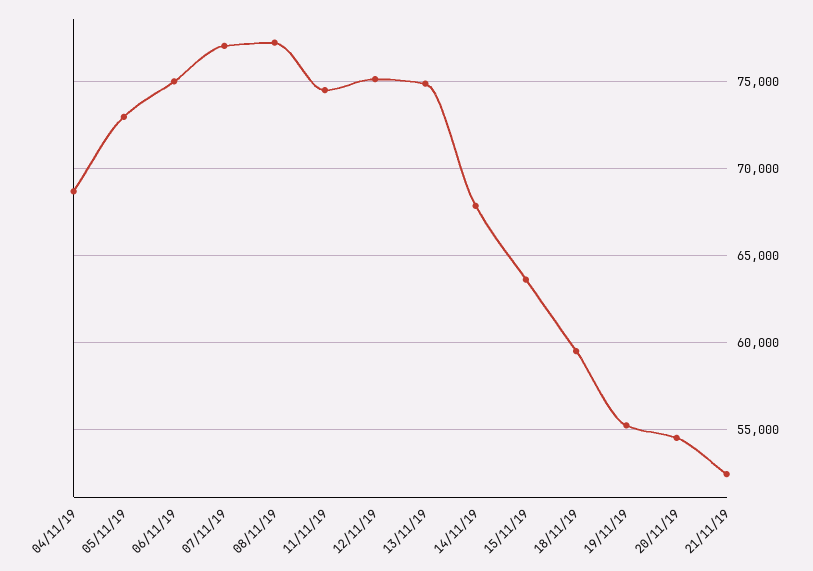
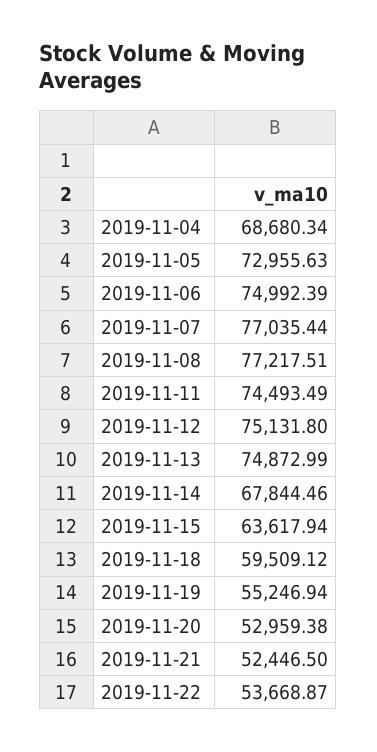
20/11/19: 54500 -> 52959.38
2019-11-22: none -> 53668.87

